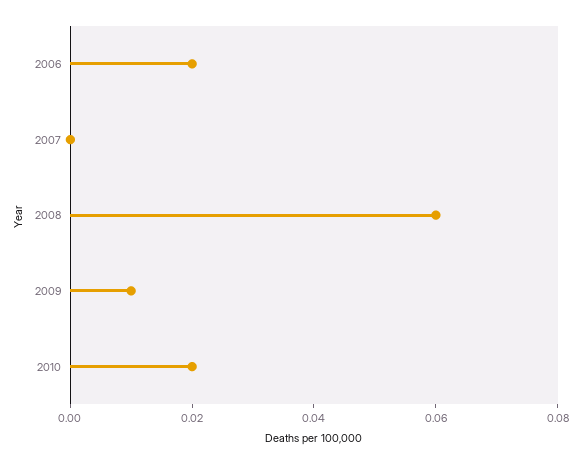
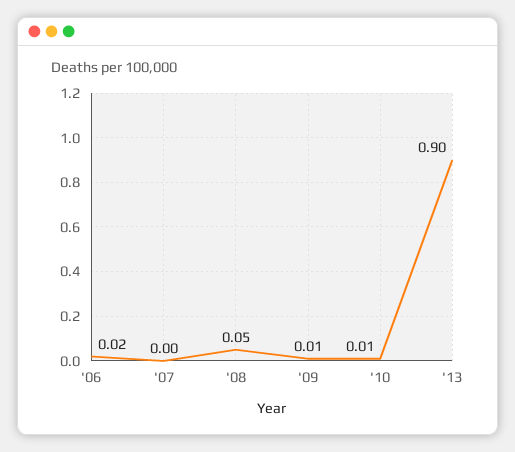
2008: 0.06 -> 0.05
2010: 0.02 -> 0.01
'13: none -> 0.9

